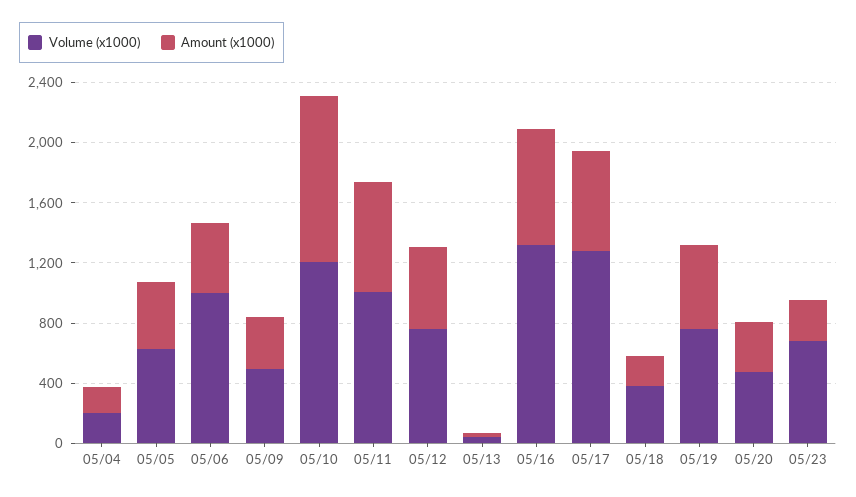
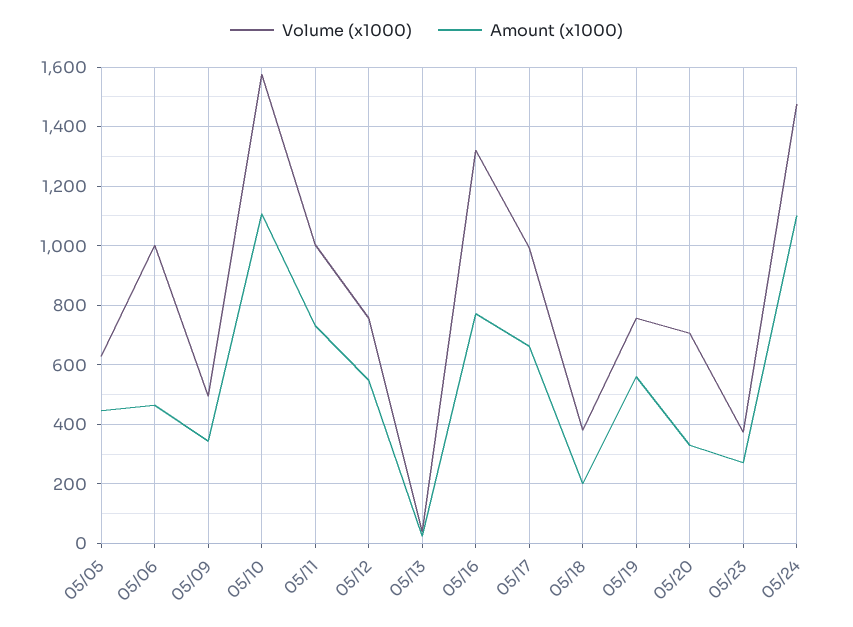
Volume (x1000), 05/04: 200 -> none
Amount (x1000), 05/04: 200 -> none
Volume (x1000), 05/10: 1200 -> 1575
Volume (x1000), 05/17: 1300 -> 1000
Volume (x1000), 05/20: 500 -> 700
Volume (x1000), 05/23: 700 -> 375
Volume (x1000), 05/24: none -> 1475
Amount (x1000), 05/24: none -> 1100

